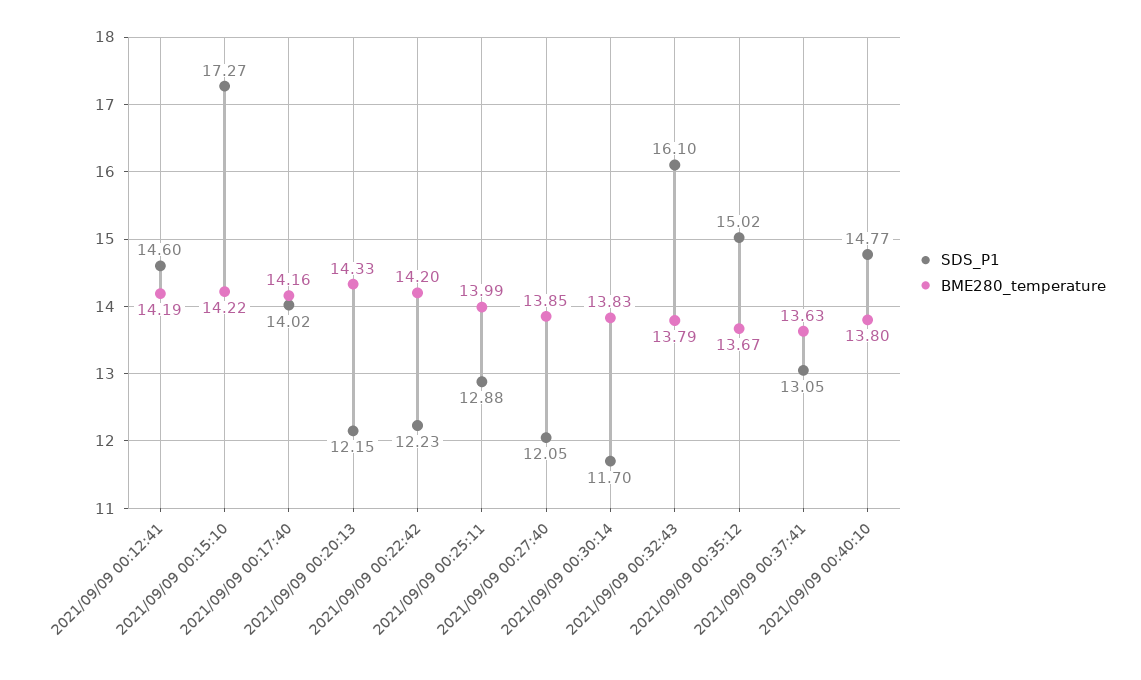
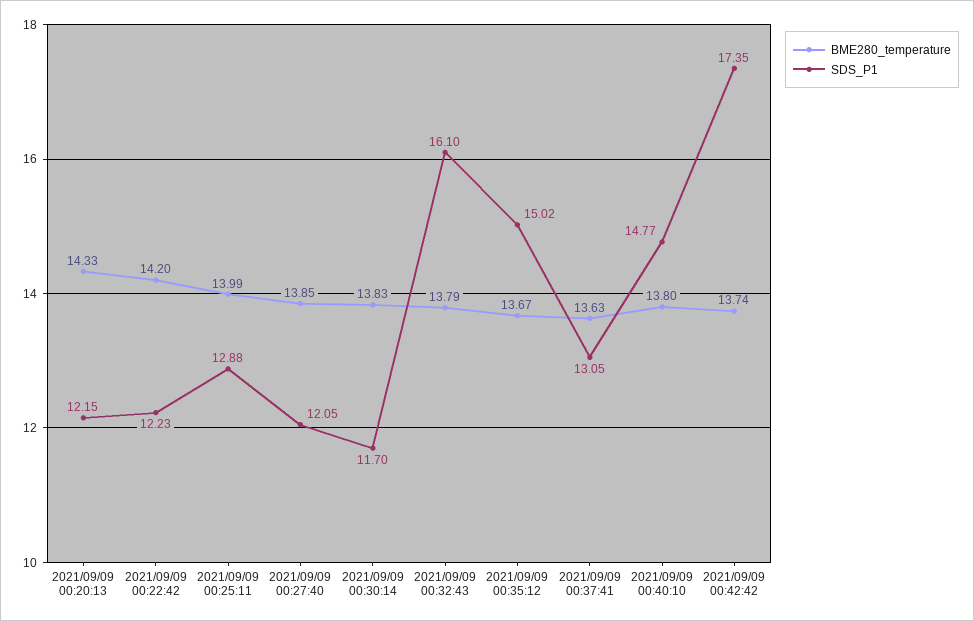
SDS_P1, 2021/09/09 00:12:41: 14.6 -> none
BME280_temperature, 2021/09/09 00:12:41: 14.19 -> none
SDS_P1, 2021/09/09 00:15:10: 17.27 -> none
BME280_temperature, 2021/09/09 00:15:10: 14.22 -> none
SDS_P1, 2021/09/09 00:17:40: 14.02 -> none
BME280_temperature, 2021/09/09 00:17:40: 14.16 -> none
BME280_temperature, 2021/09/09 00:42:42: none -> 13.74
SDS_P1, 2021/09/09 00:42:42: none -> 17.35

